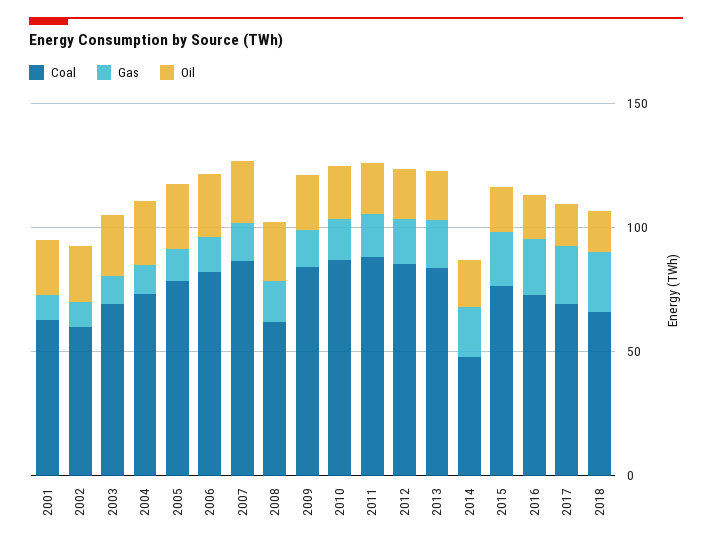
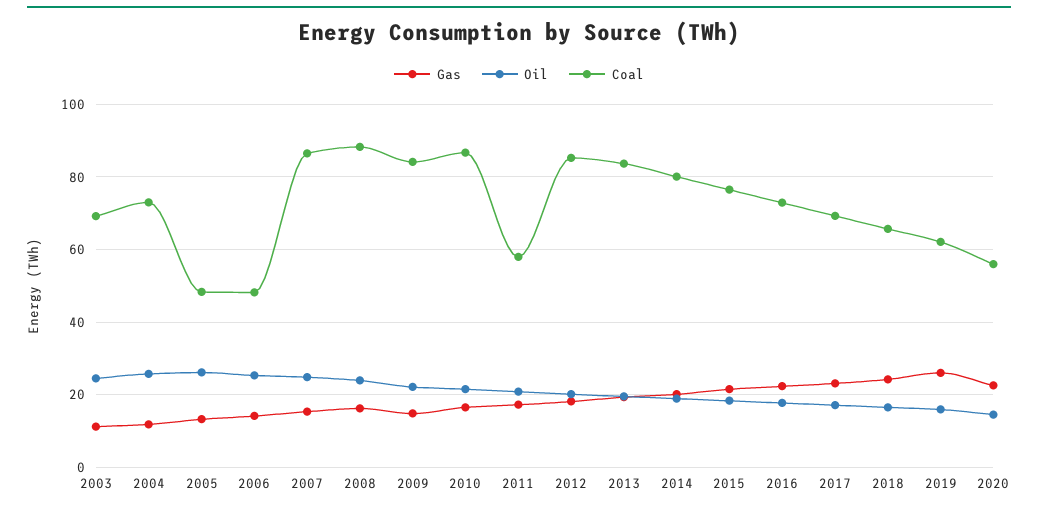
Coal, 2001: 60 -> none
Gas, 2001: 10 -> none
Oil, 2001: 20 -> none
Coal, 2002: 60 -> none
Gas, 2002: 10 -> none
Oil, 2002: 20 -> none
Coal, 2005: 80 -> 48
Coal, 2006: 80 -> 48
Coal, 2008: 60 -> 88
Coal, 2011: 90 -> 58
Coal, 2014: 50 -> 80
Gas, 2019: none -> 26
Oil, 2019: none -> 16
Coal, 2019: none -> 62
Gas, 2020: none -> 22
Oil, 2020: none -> 14
Coal, 2020: none -> 56

